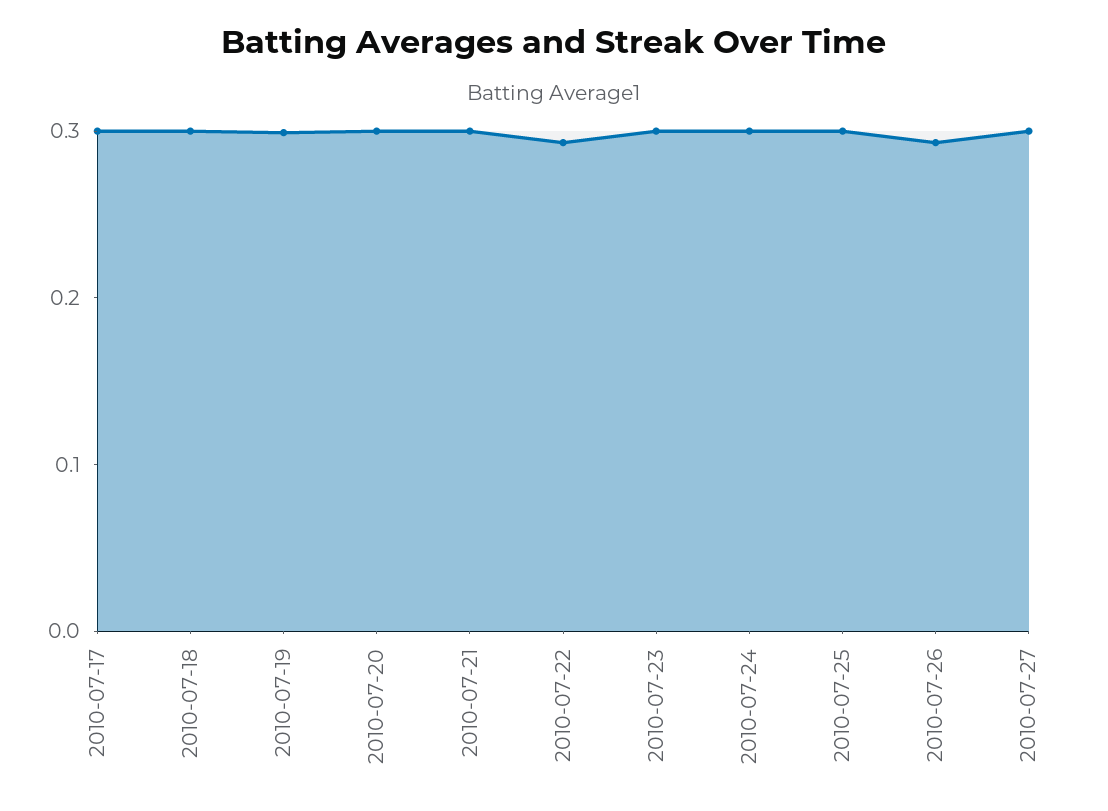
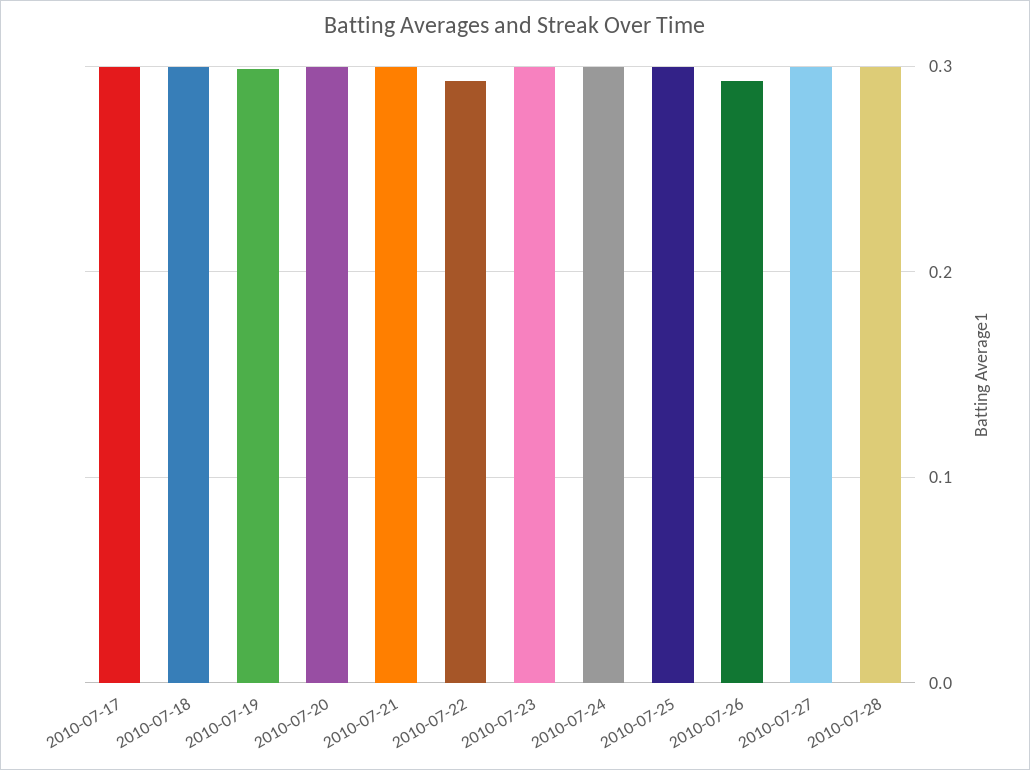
2010-07-28: none -> 0.3

